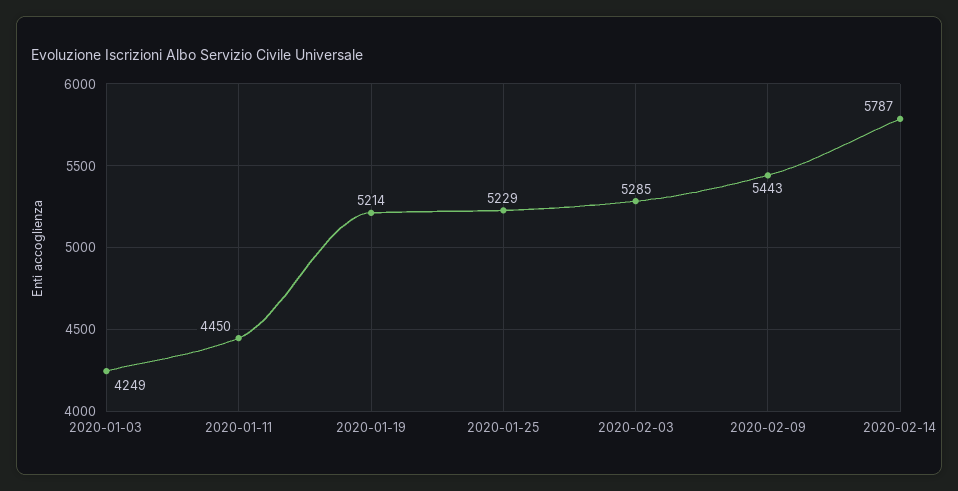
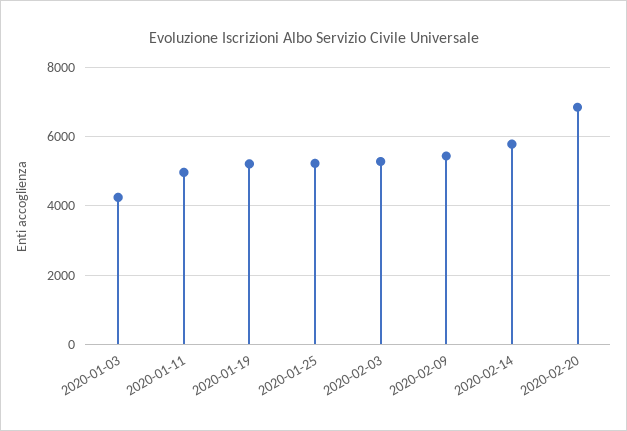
2020-01-11: 4450 -> 5000
2020-02-20: none -> 6800

